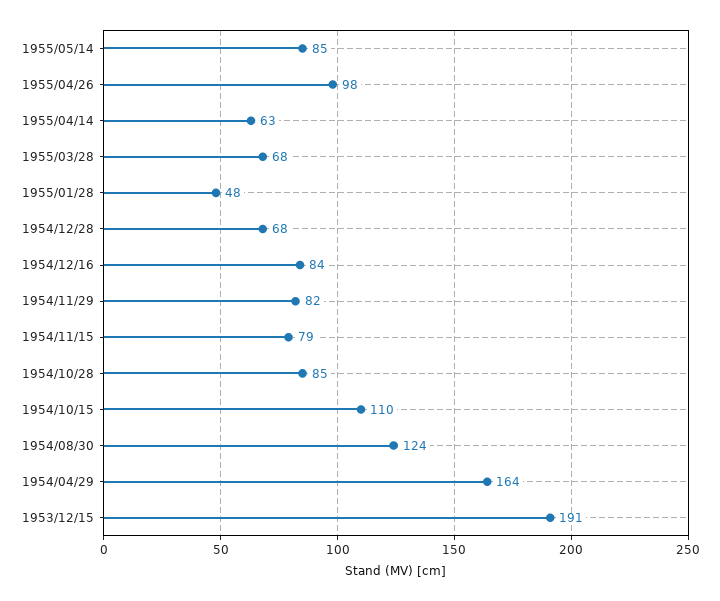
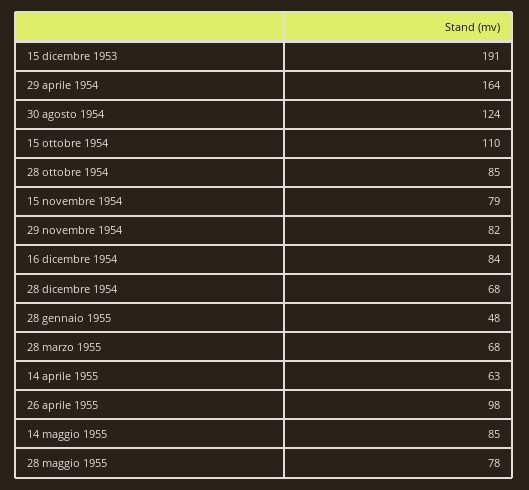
28 maggio 1955: none -> 78

